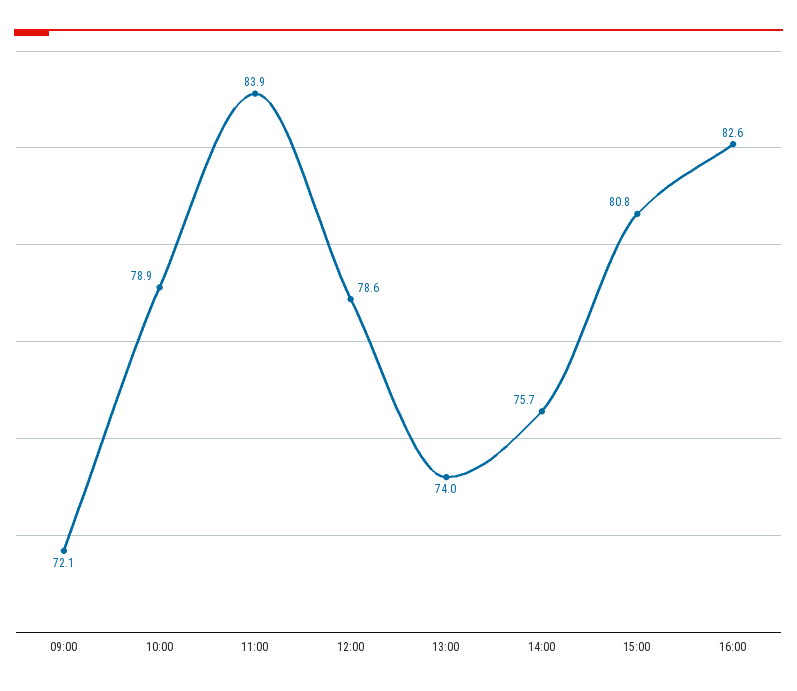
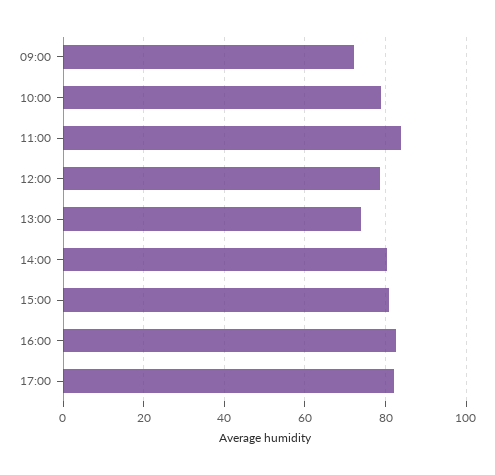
14:00: 75.7 -> 80
17:00: none -> 82

